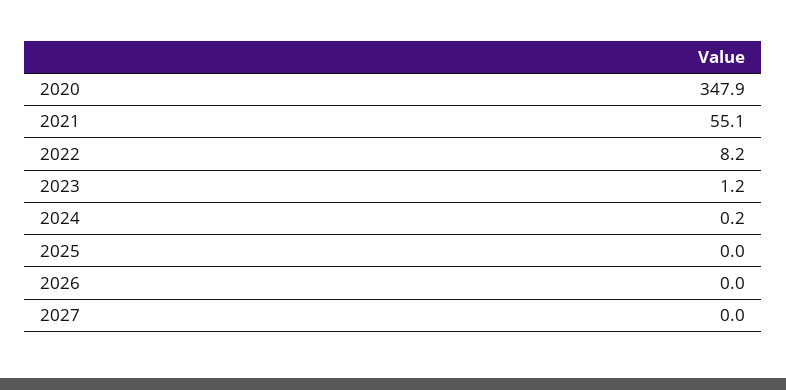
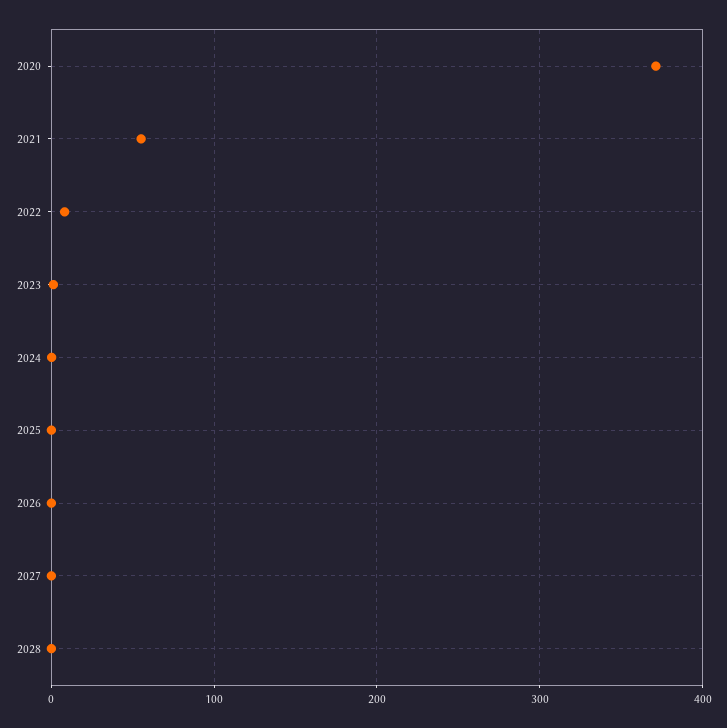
2020: 347.9 -> 370
2028: none -> 0

